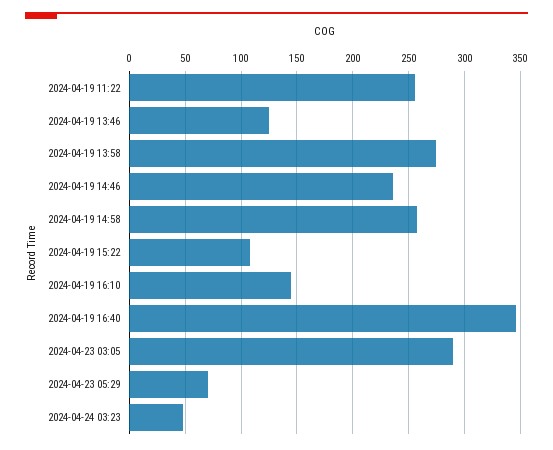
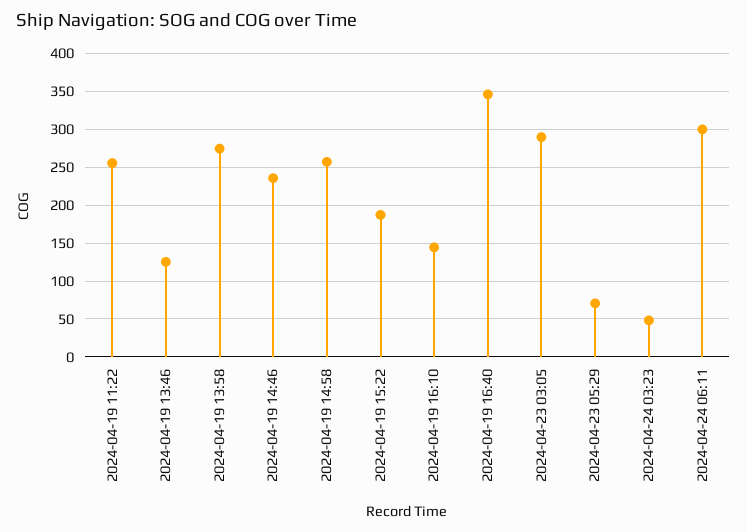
2024-04-19 15:22: 110 -> 190
2024-04-24 06:11: none -> 300

